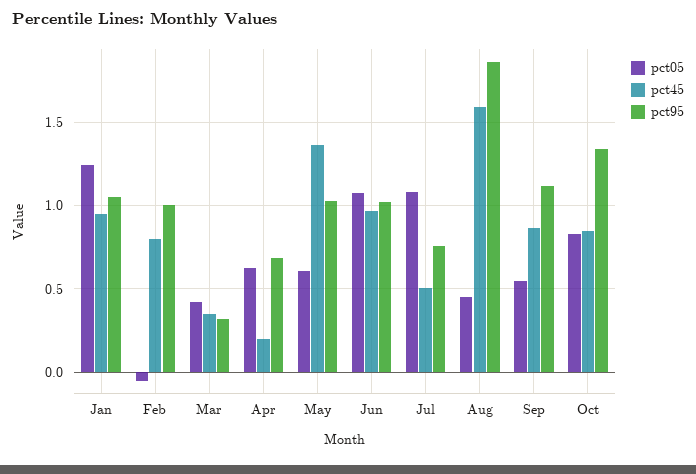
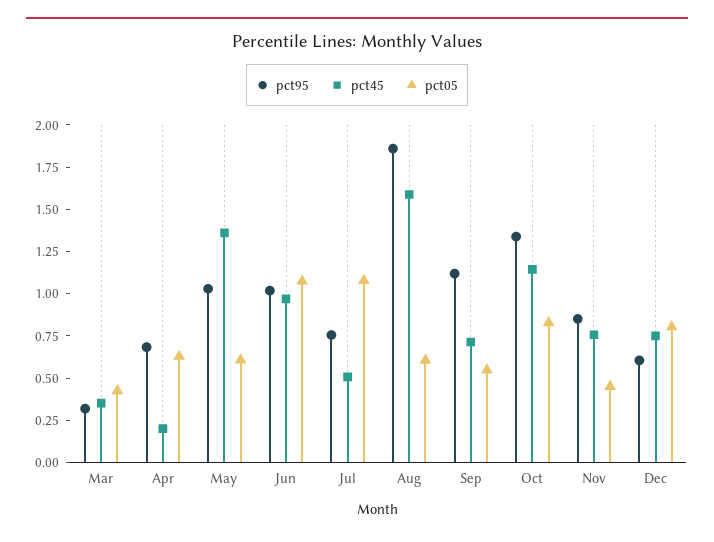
pct05, Jan: 1.25 -> none
pct45, Jan: 0.95 -> none
pct95, Jan: 1.05 -> none
pct05, Feb: -0.05 -> none
pct45, Feb: 0.8 -> none
pct95, Feb: 1 -> none
pct05, Aug: 0.45 -> 0.6
pct45, Sep: 0.85 -> 0.7
pct45, Oct: 0.85 -> 1.15
pct95, Nov: none -> 0.85
pct45, Nov: none -> 0.75
pct05, Nov: none -> 0.45
pct95, Dec: none -> 0.6
pct45, Dec: none -> 0.75
pct05, Dec: none -> 0.8

